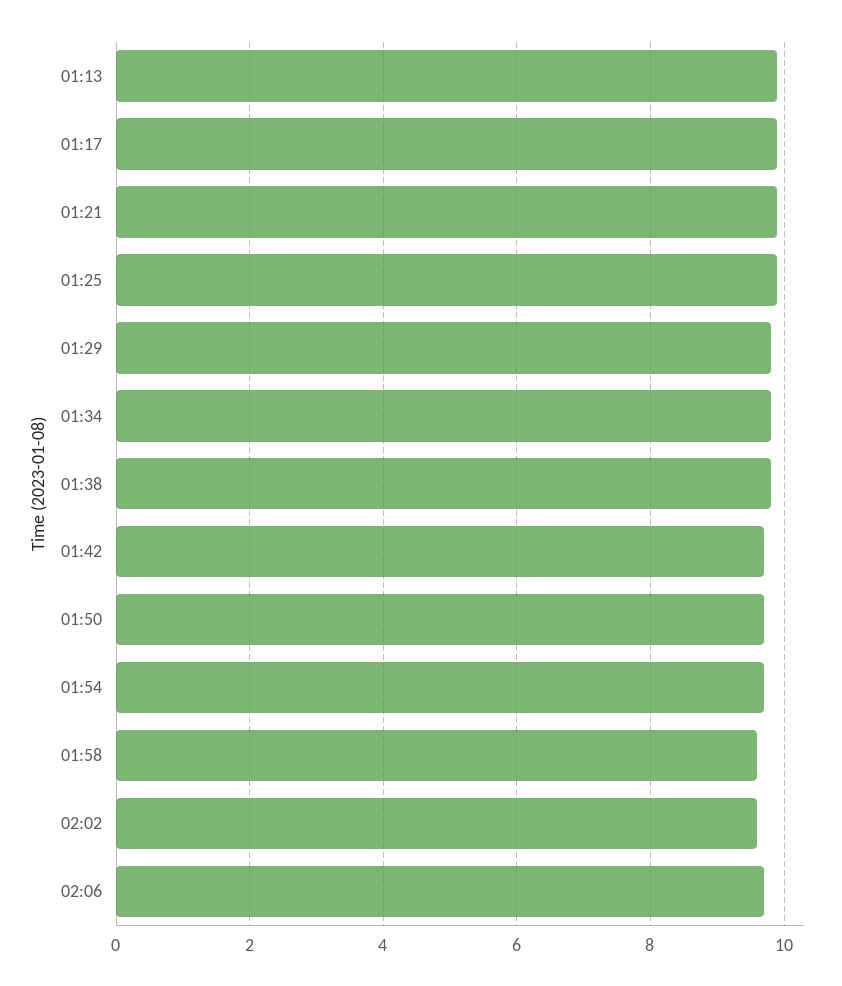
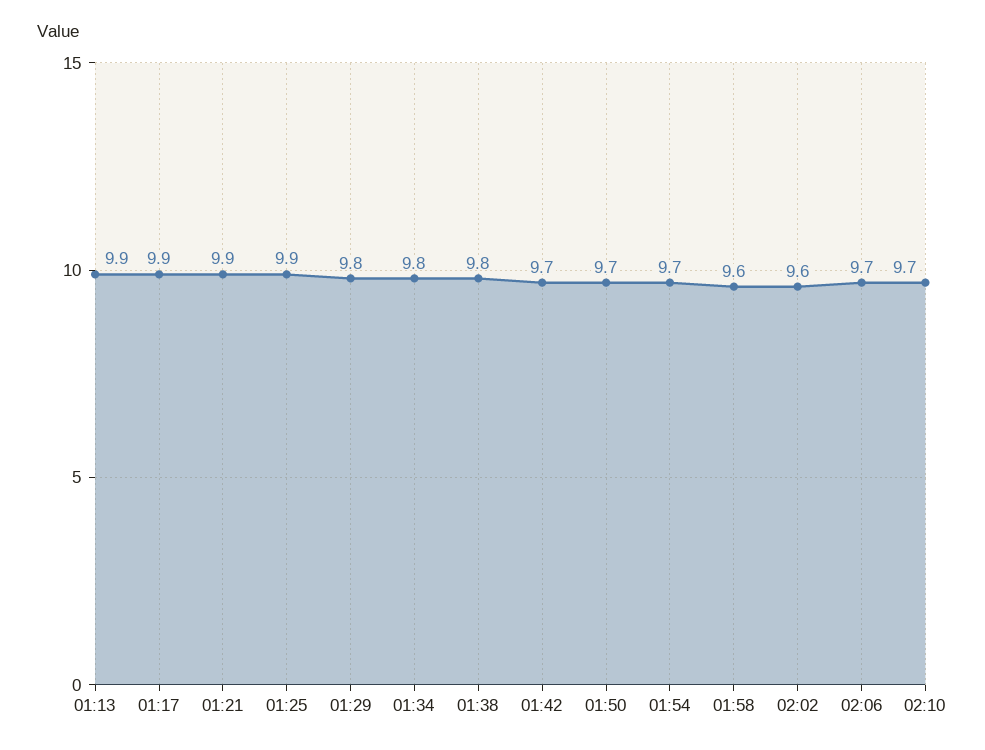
02:10: none -> 9.7

